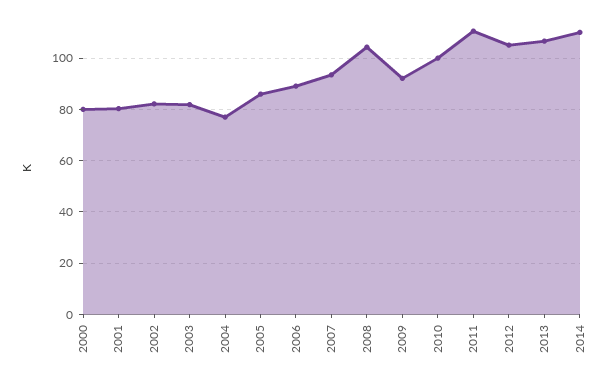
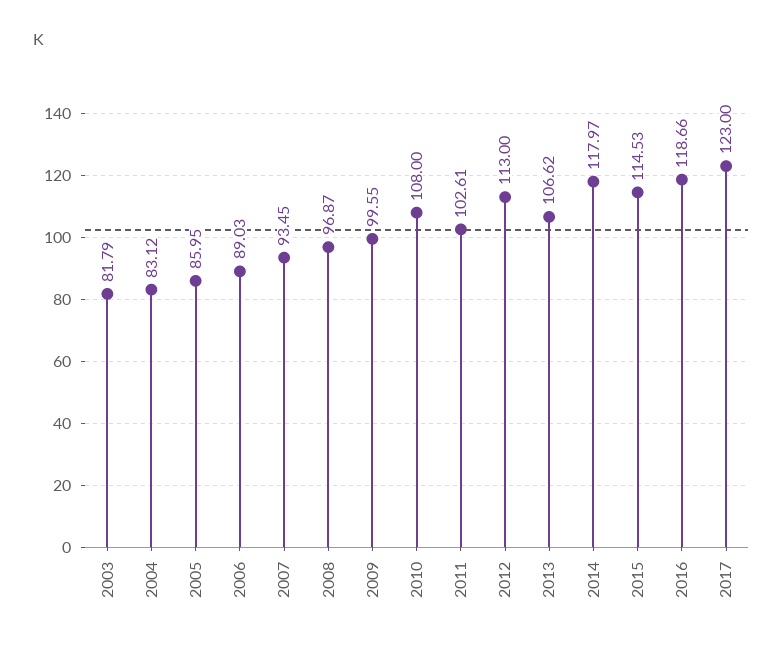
2000: 80 -> none
2001: 80 -> none
2002: 82.5 -> none
2004: 77.5 -> 83.12
2008: 105 -> 96.87
2009: 92.5 -> 99.55
2010: 100 -> 108
2011: 110 -> 102.61
2012: 105 -> 113
2014: 110 -> 117.97
2015: none -> 114.53
2016: none -> 118.66
2017: none -> 123

